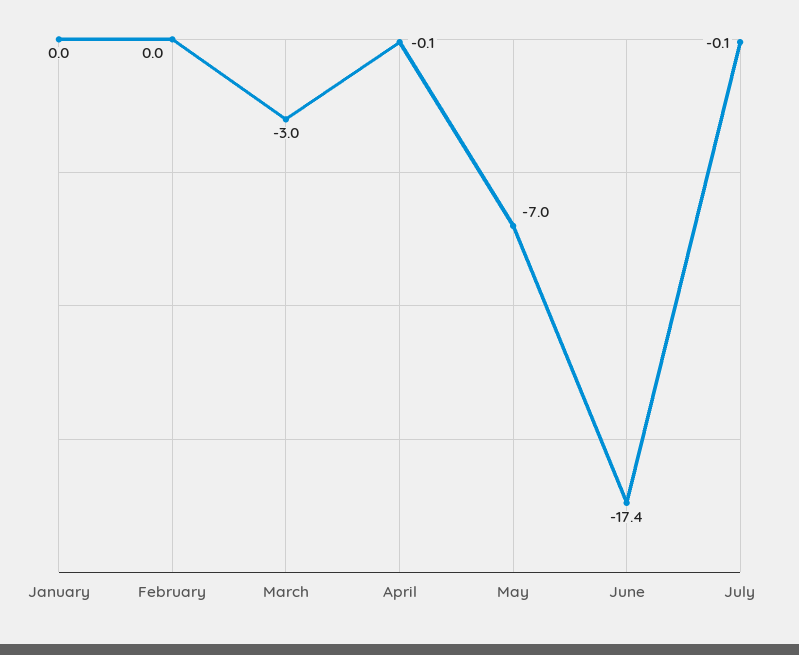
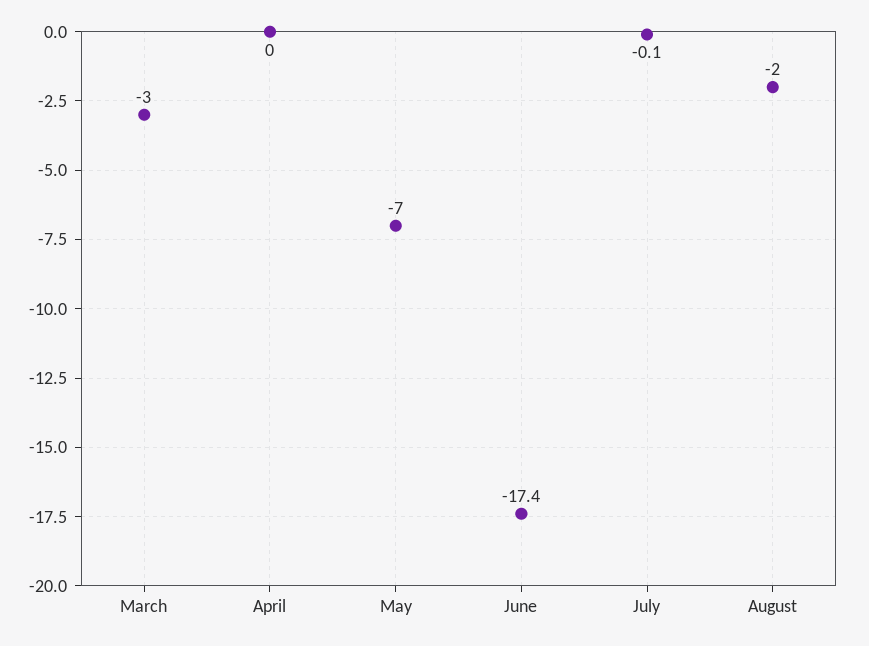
January: 0 -> none
February: 0 -> none
April: -0.1 -> 0
August: none -> -2

